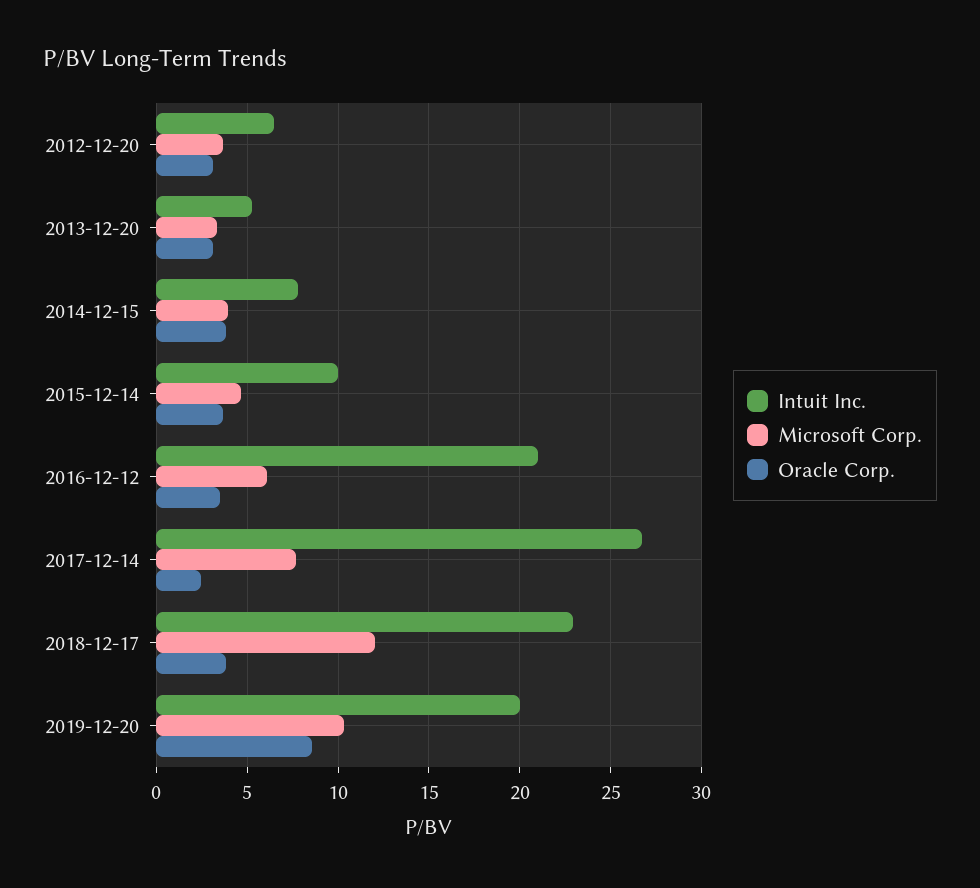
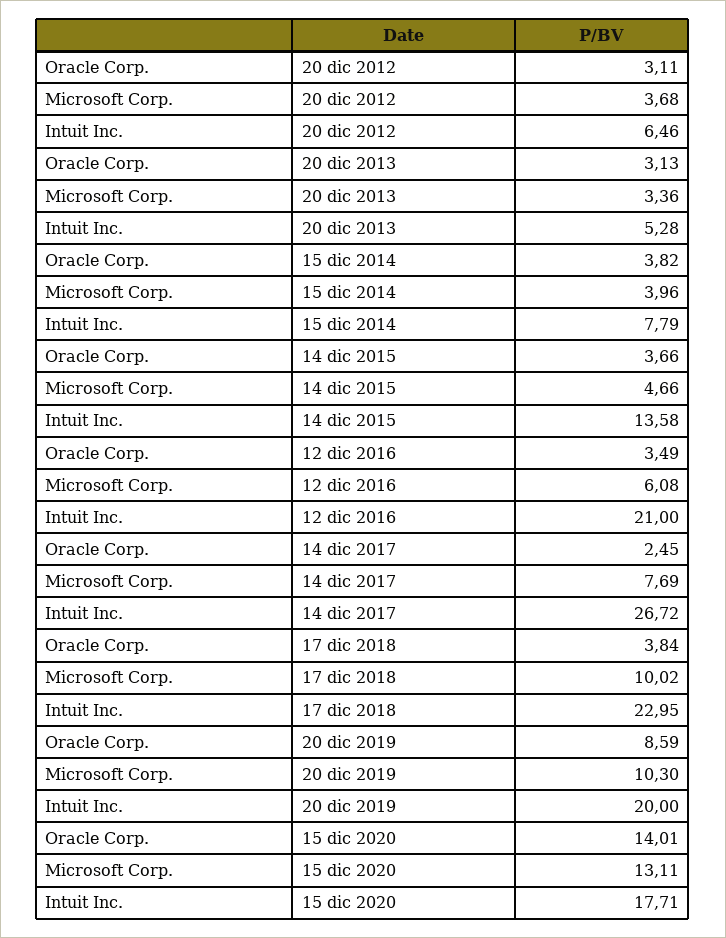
Intuit Inc., 2015-12-14: 10 -> 13.58
Microsoft Corp., 2018-12-17: 12 -> 10.02
Oracle Corp., 15 dic 2020: none -> 14.01
Microsoft Corp., 15 dic 2020: none -> 13.11
Intuit Inc., 15 dic 2020: none -> 17.71

